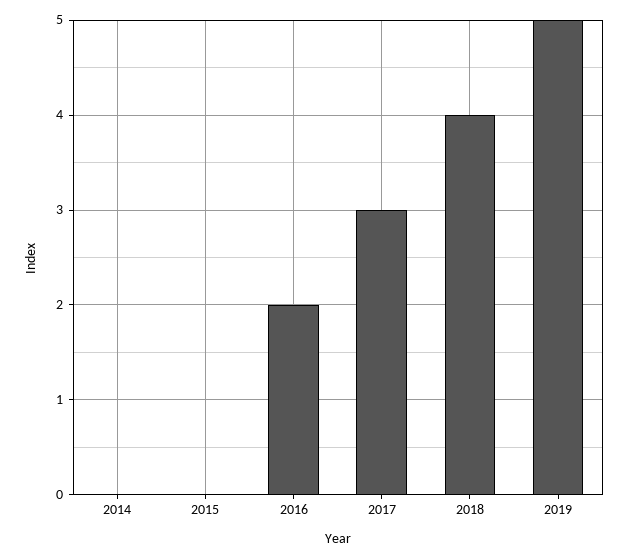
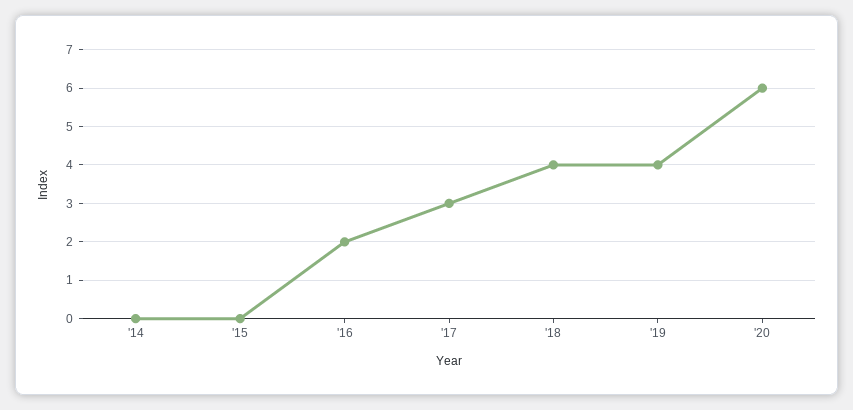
2019: 5 -> 4
'20: none -> 6

